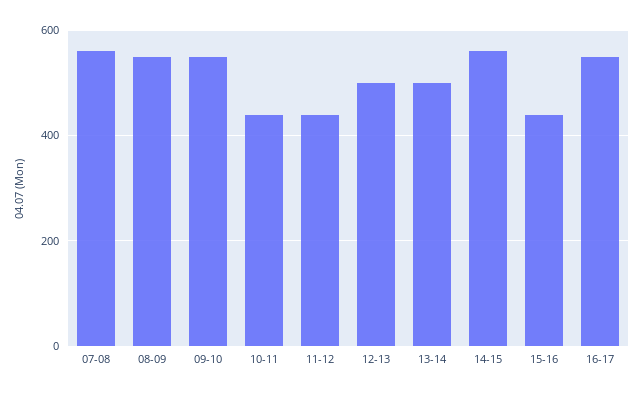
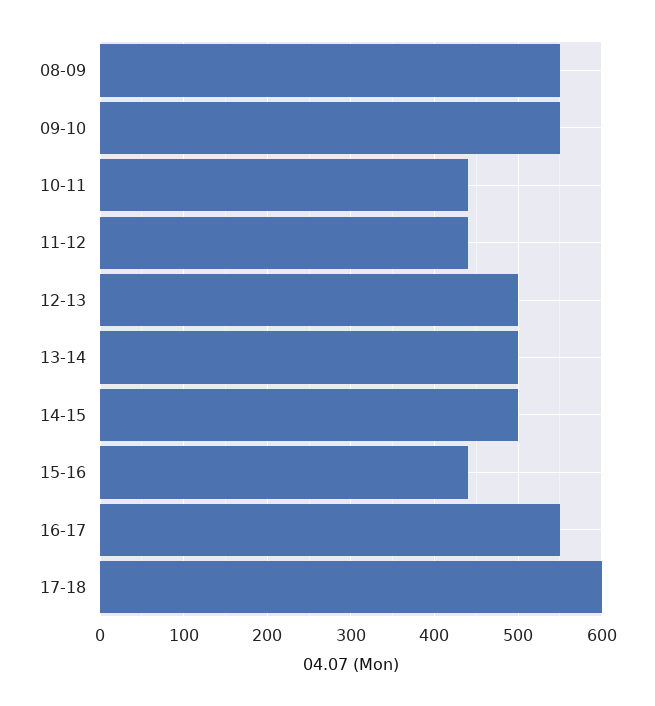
07-08: 560 -> none
14-15: 560 -> 500
17-18: none -> 600

